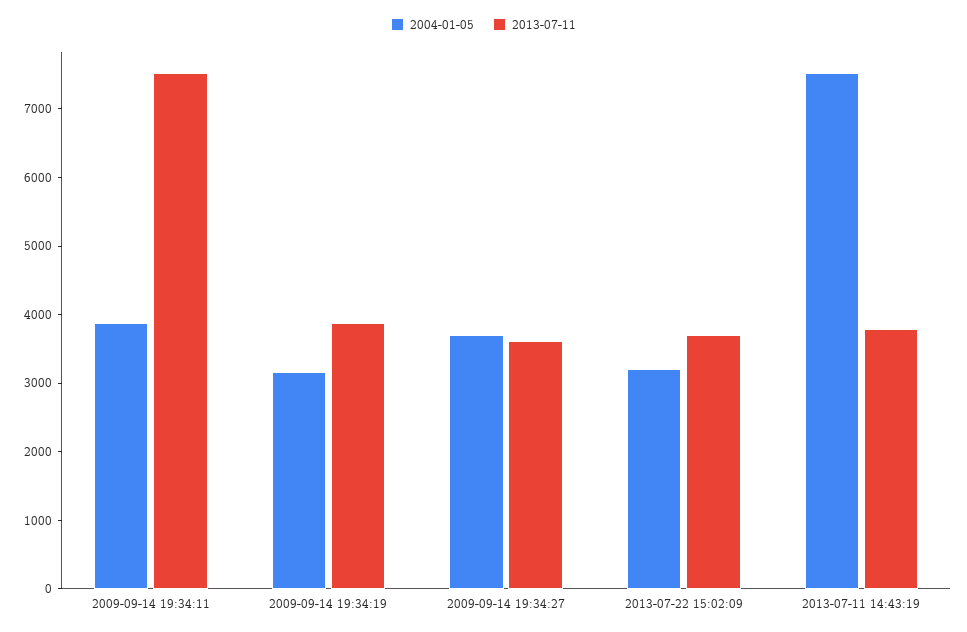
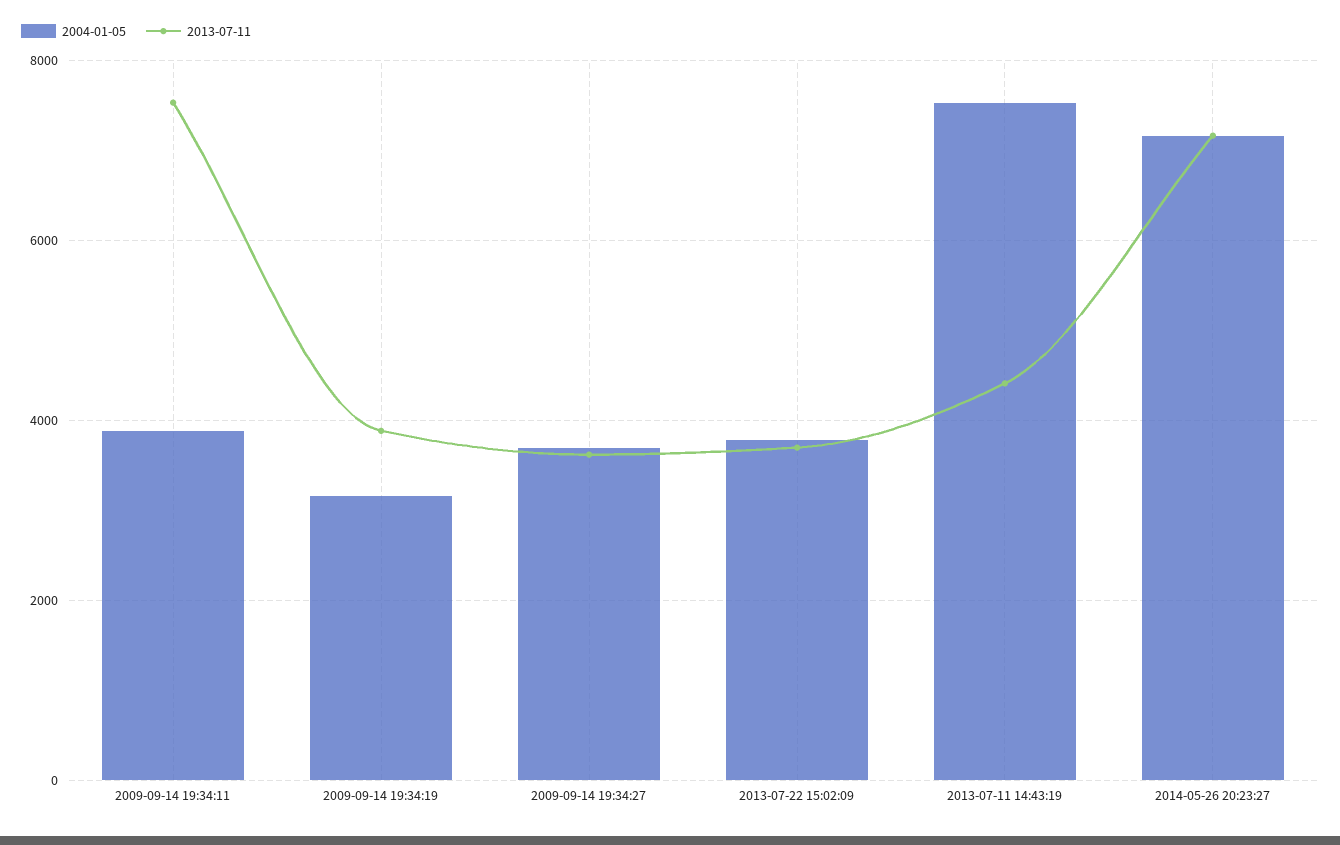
2004-01-05, 2013-07-22 15:02:09: 3200 -> 3800
2013-07-11, 2013-07-11 14:43:19: 3800 -> 4400
2004-01-05, 2014-05-26 20:23:27: none -> 7200
2013-07-11, 2014-05-26 20:23:27: none -> 7200

